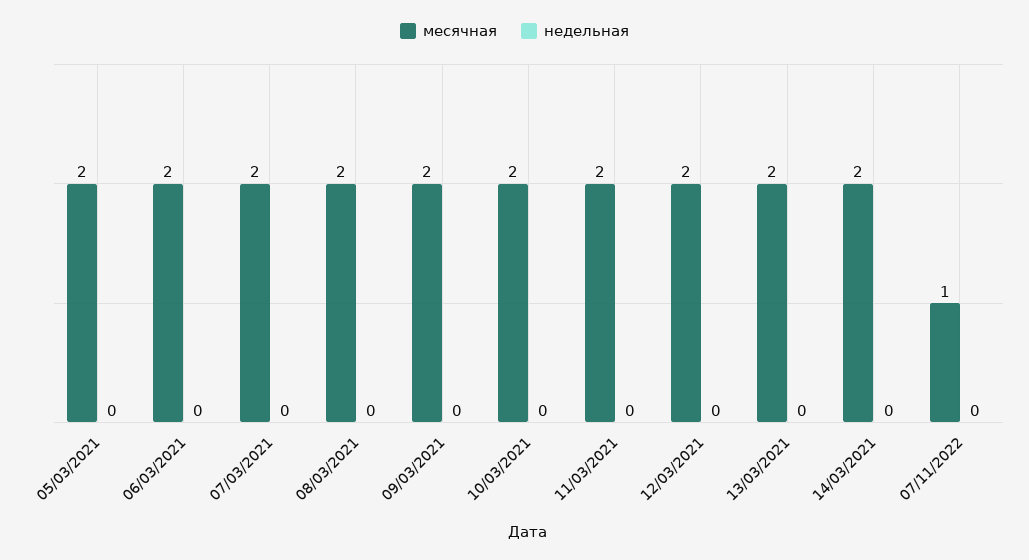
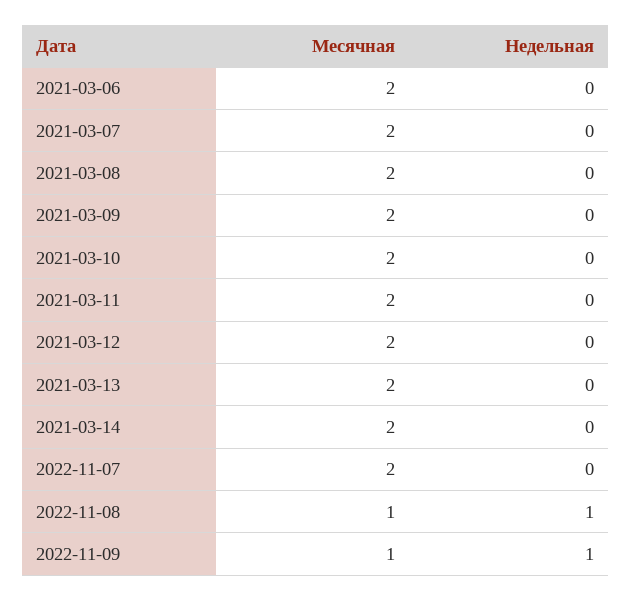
месячная, 05/03/2021: 2 -> none
недельная, 05/03/2021: 0 -> none
месячная, 07/11/2022: 1 -> 2
месячная, 2022-11-08: none -> 1
недельная, 2022-11-08: none -> 1
месячная, 2022-11-09: none -> 1
недельная, 2022-11-09: none -> 1

